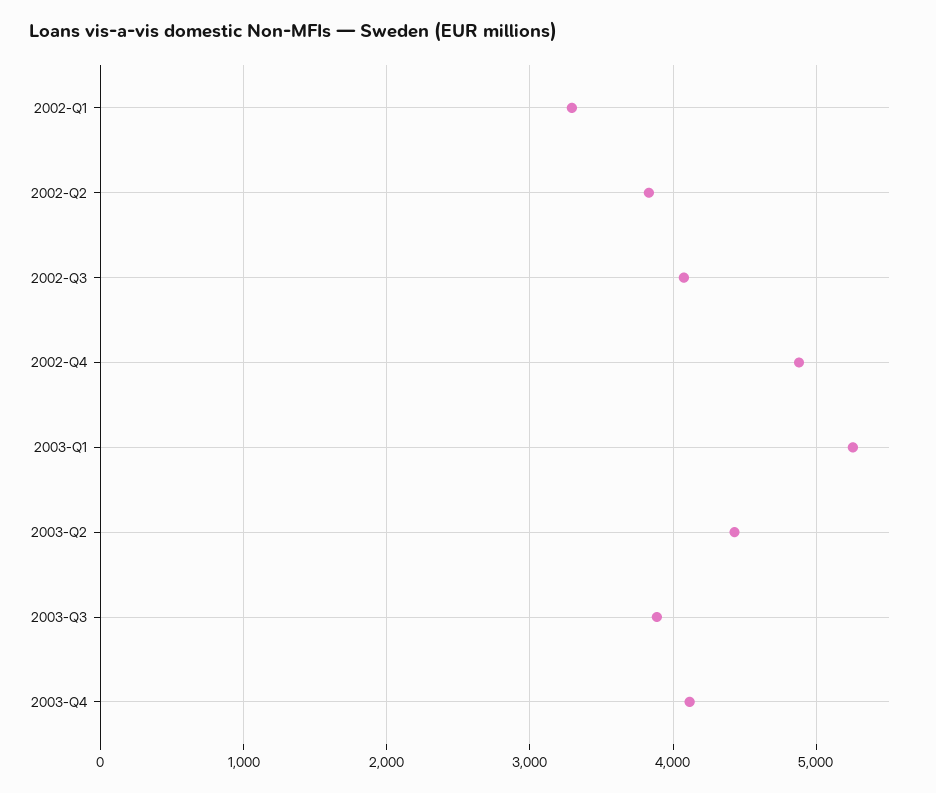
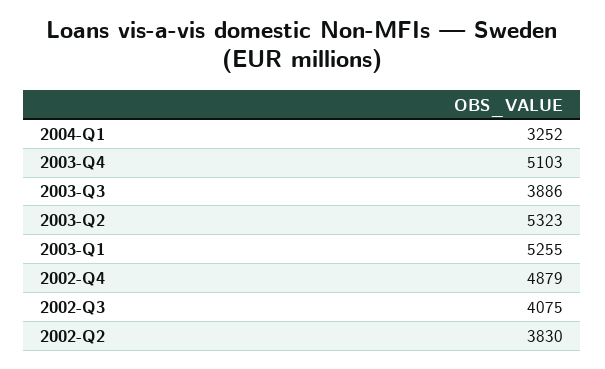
2002-Q1: 3300 -> none
2003-Q2: 4400 -> 5323
2003-Q4: 4100 -> 5103
2004-Q1: none -> 3252

